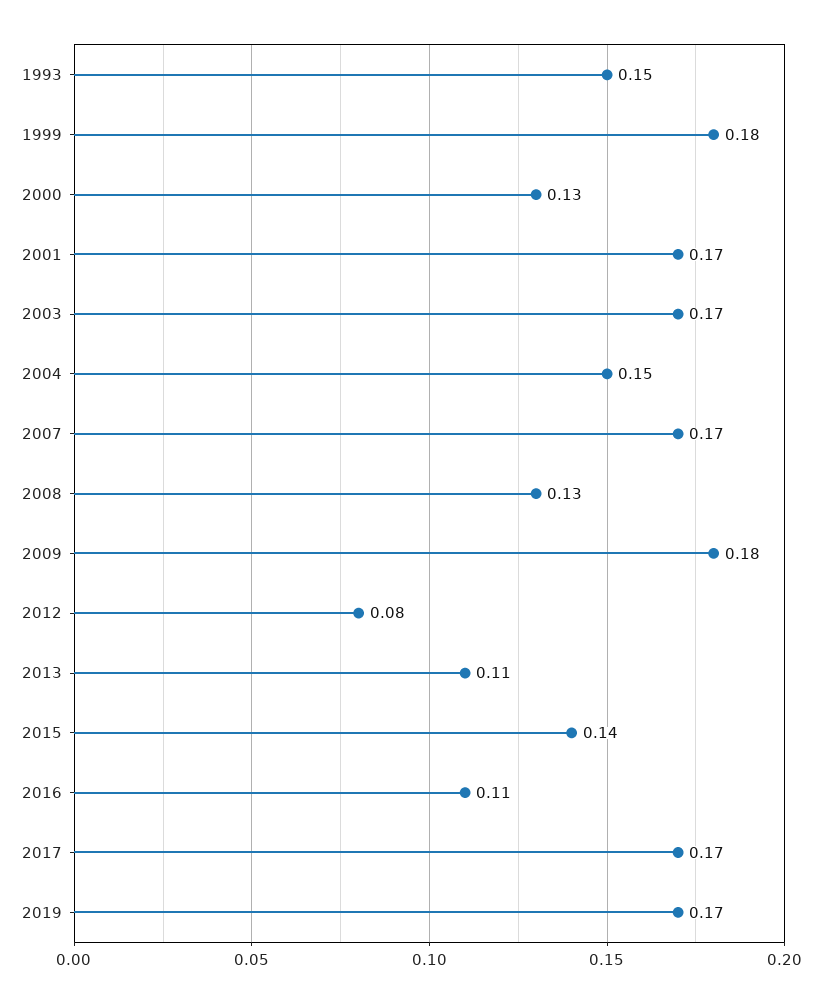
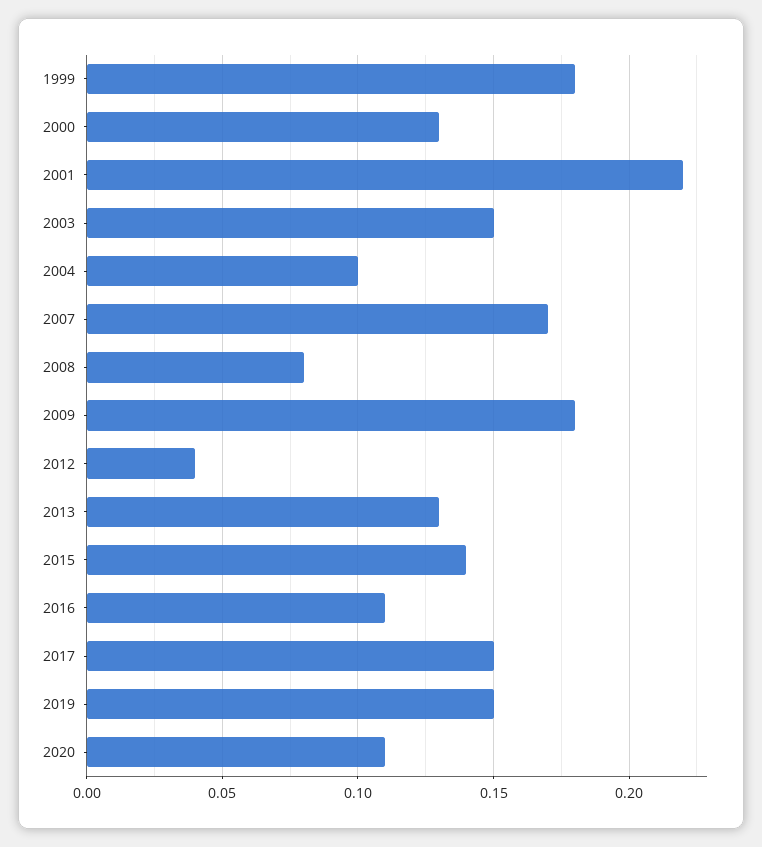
1993: 0.15 -> none
2001: 0.17 -> 0.22
2003: 0.17 -> 0.15
2004: 0.15 -> 0.1
2008: 0.13 -> 0.08
2012: 0.08 -> 0.04
2013: 0.11 -> 0.13
2017: 0.17 -> 0.15
2019: 0.17 -> 0.15
2020: none -> 0.11

